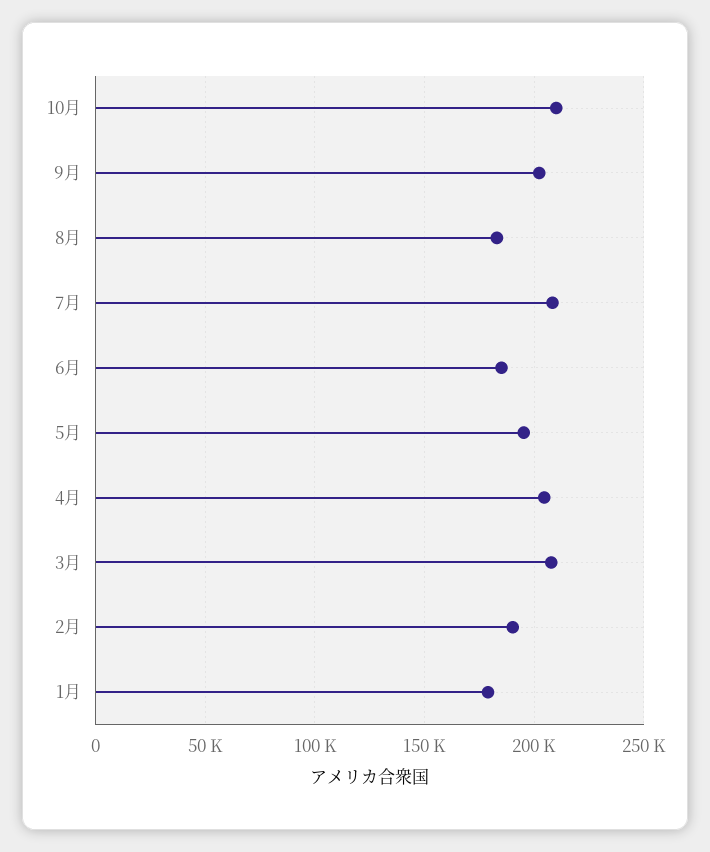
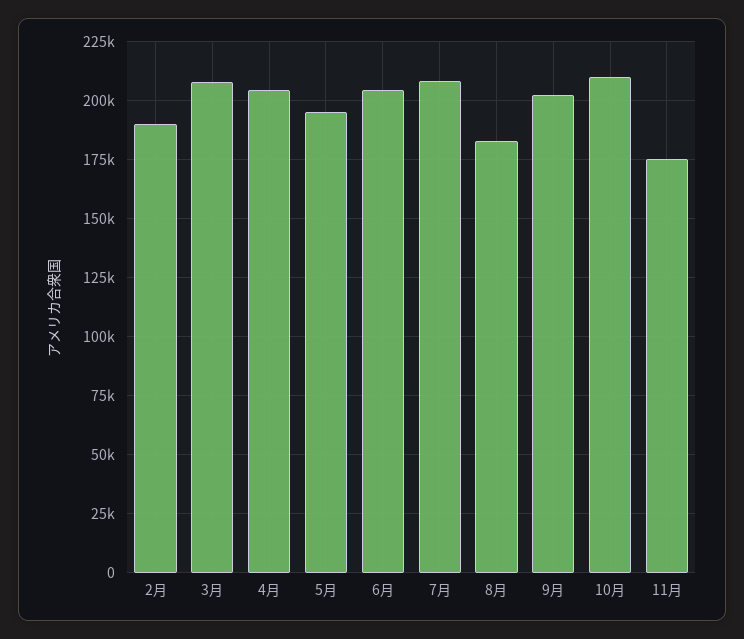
6月: 185000 -> 205000
1月: 180000 -> none
11月: none -> 175000

